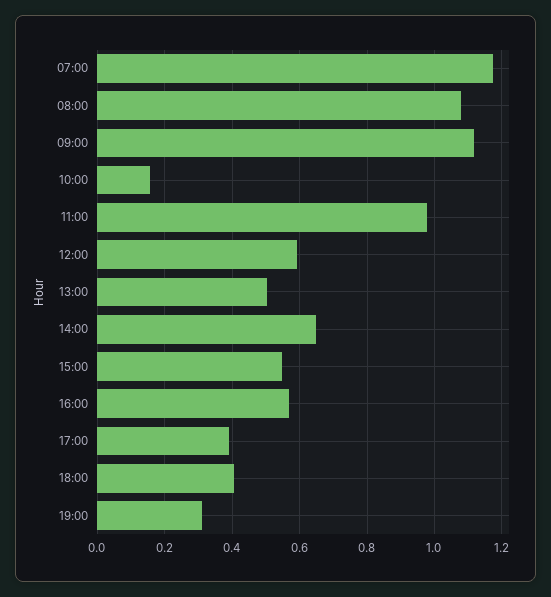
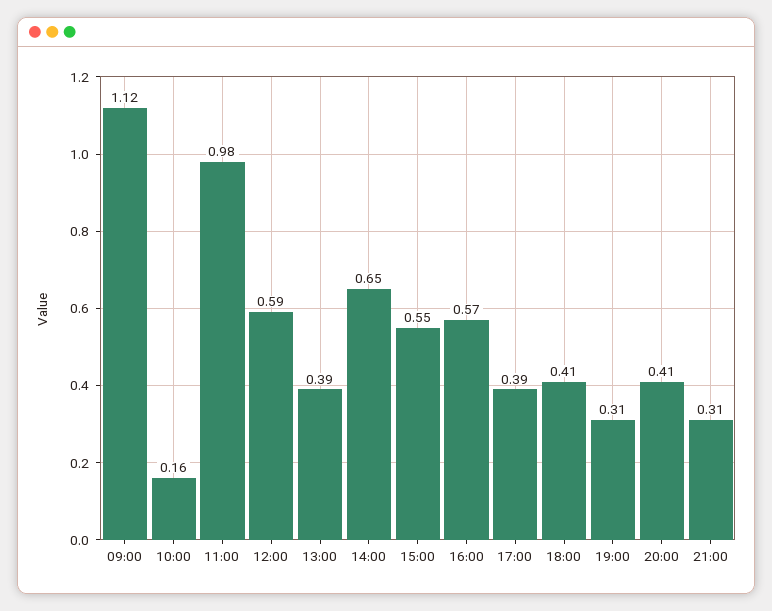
07:00: 1.18 -> none
08:00: 1.08 -> none
13:00: 0.5 -> 0.39
20:00: none -> 0.41
21:00: none -> 0.31

